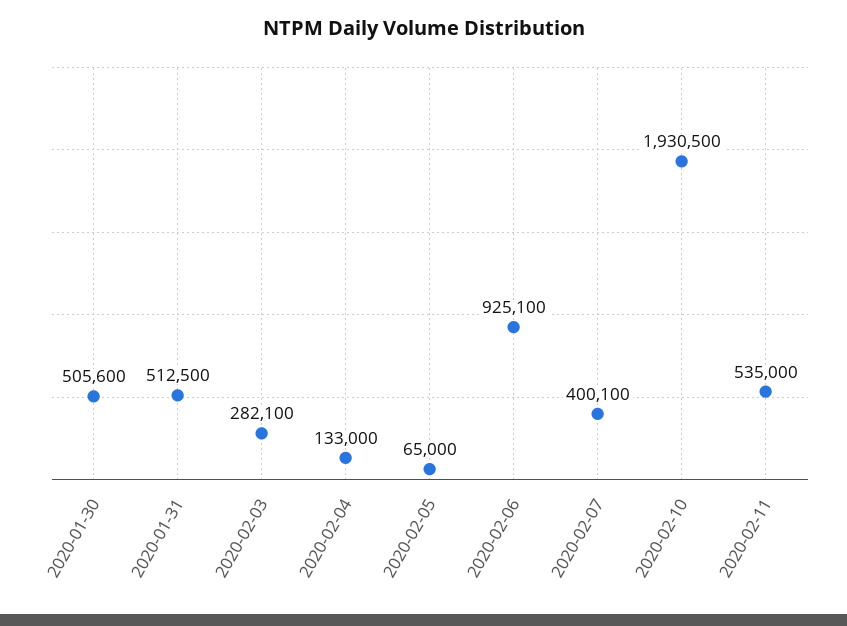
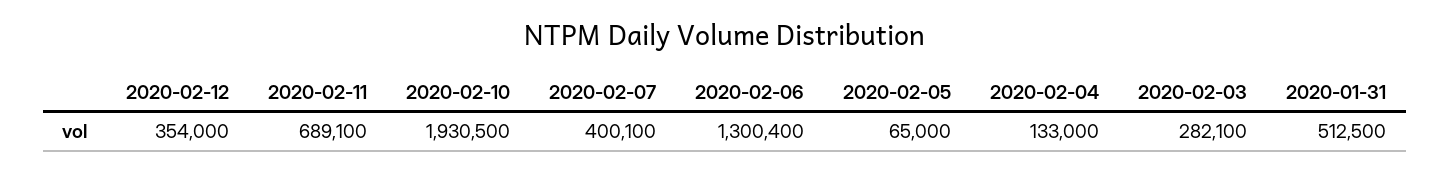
2020-01-30: 505600 -> none
2020-02-06: 925100 -> 1300400
2020-02-11: 535000 -> 689100
2020-02-12: none -> 354000

